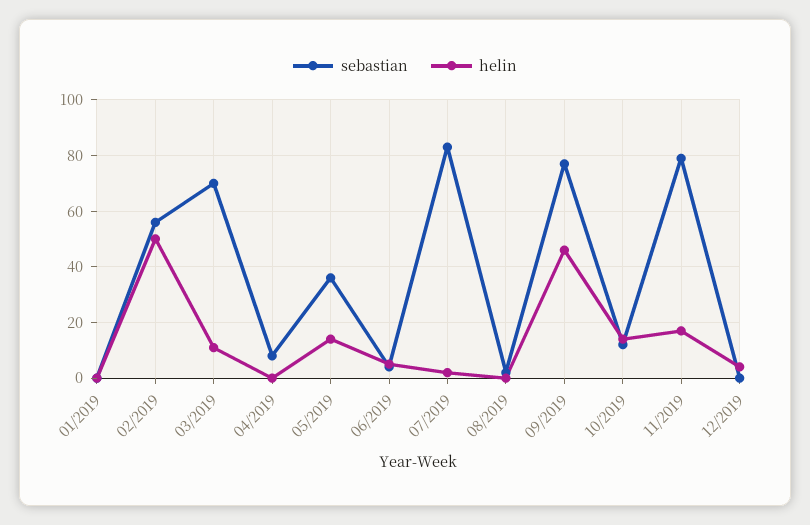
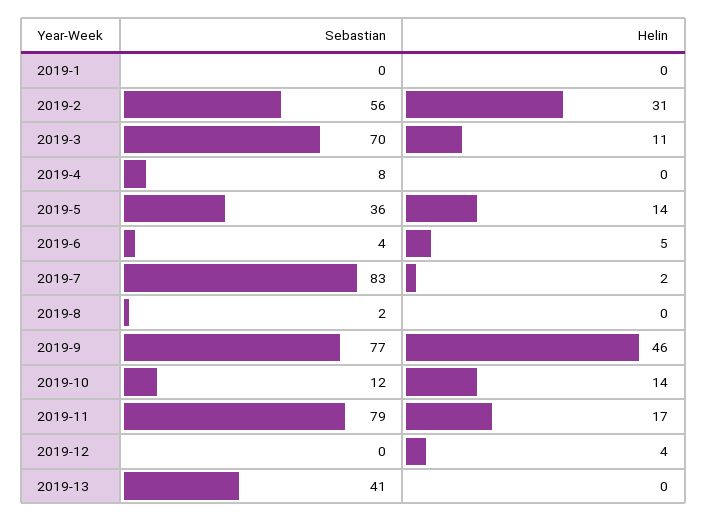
helin, 02/2019: 50 -> 31
sebastian, 2019-13: none -> 41
helin, 2019-13: none -> 0

